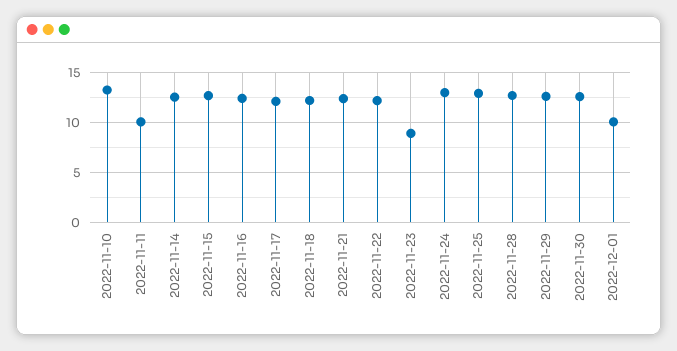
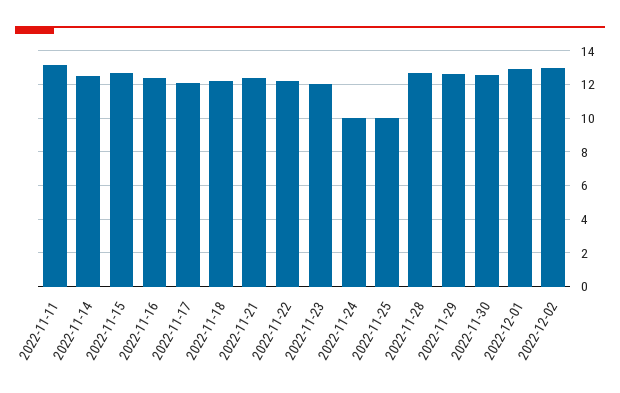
2022-11-10: 13 -> none
2022-11-11: 10 -> 13
2022-11-23: 9 -> 12
2022-11-24: 13 -> 10
2022-11-25: 13 -> 10
2022-12-01: 10 -> 13
2022-12-02: none -> 13

